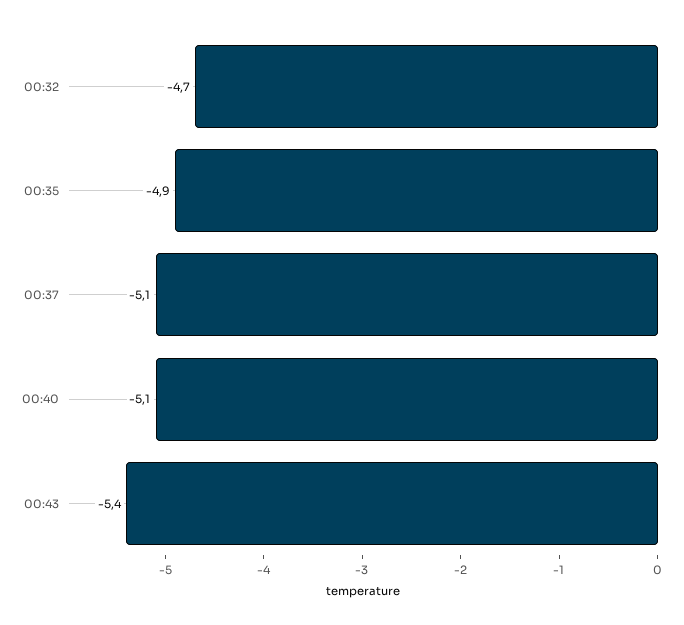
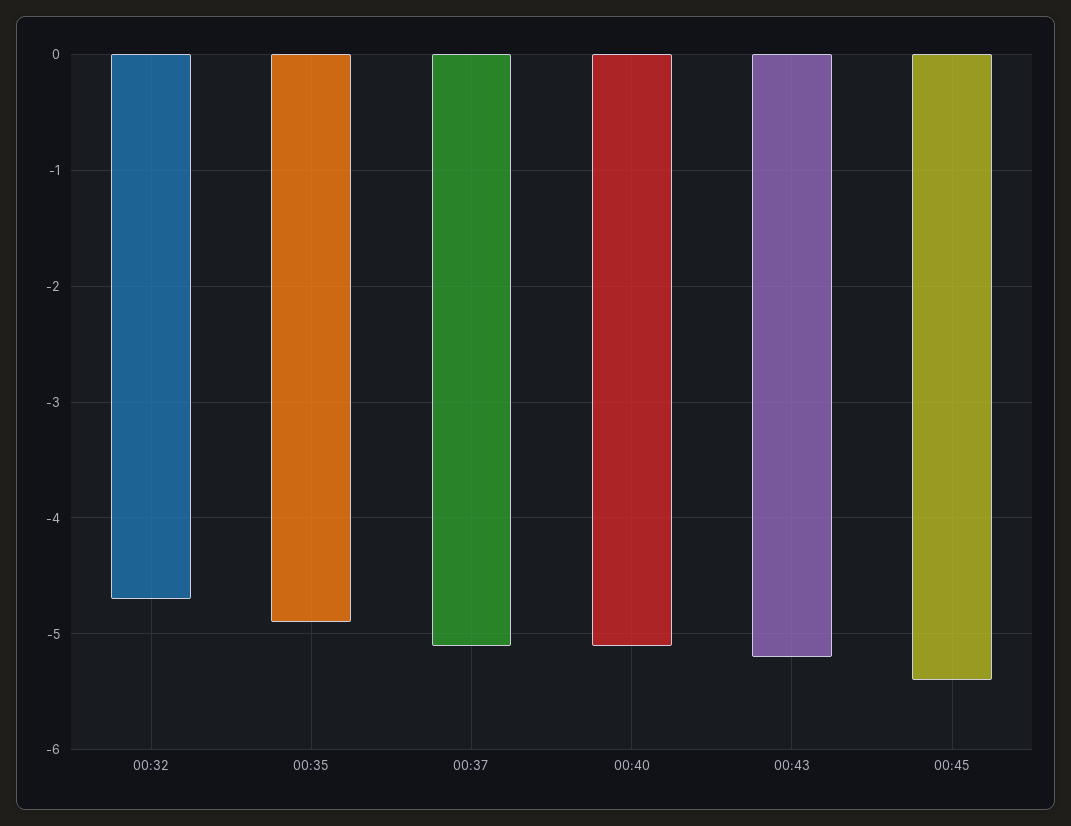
00:43: -5.4 -> -5.2
00:45: none -> -5.4

